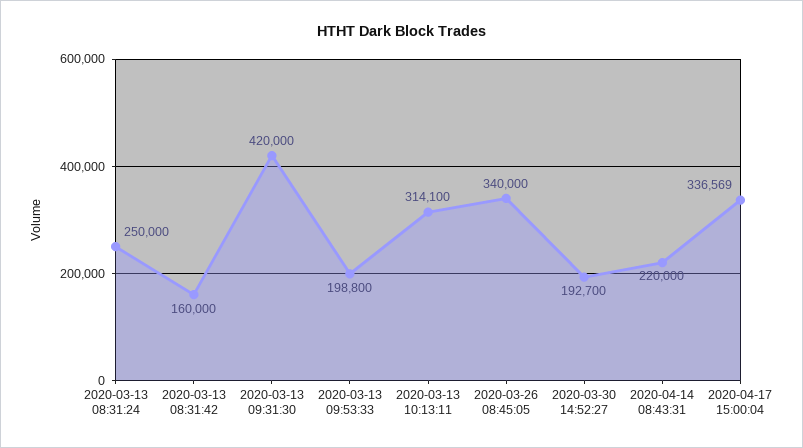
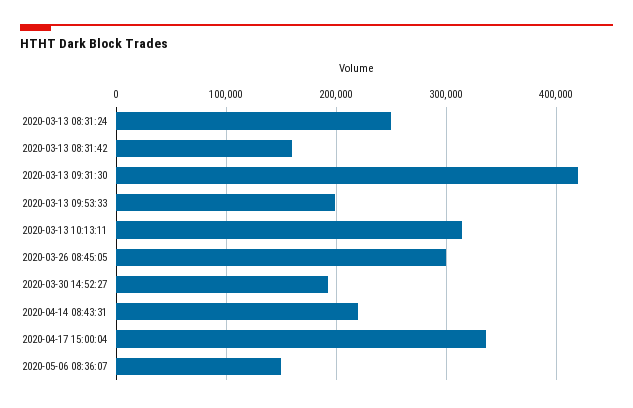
2020-03-26 08:45:05: 340000 -> 300000
2020-05-06 08:36:07: none -> 150000

